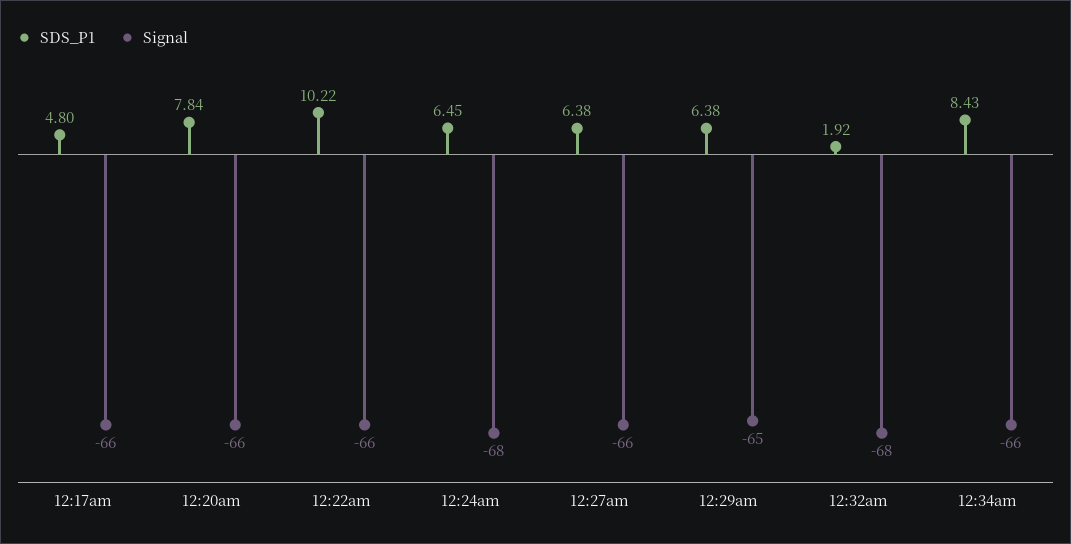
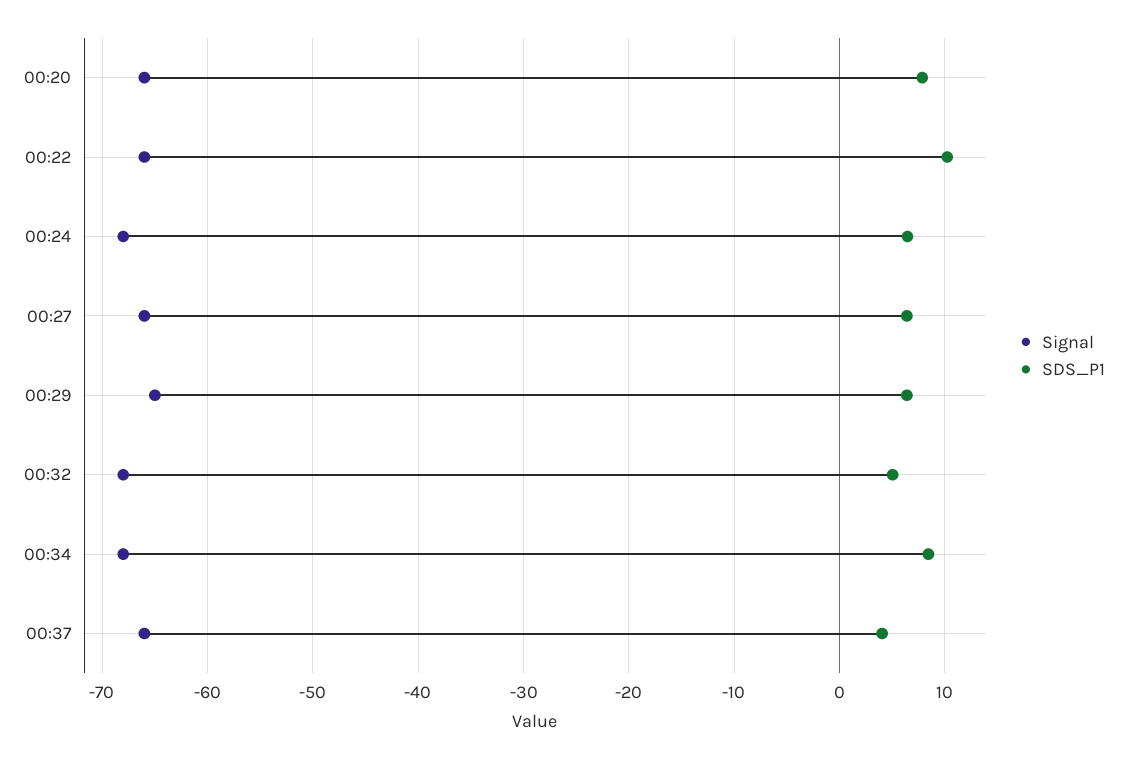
SDS_P1, 12:17am: 4.8 -> none
Signal, 12:17am: -66 -> none
SDS_P1, 12:32am: 1.92 -> 5
Signal, 12:34am: -66 -> -68
Signal, 00:37: none -> -66
SDS_P1, 00:37: none -> 4

